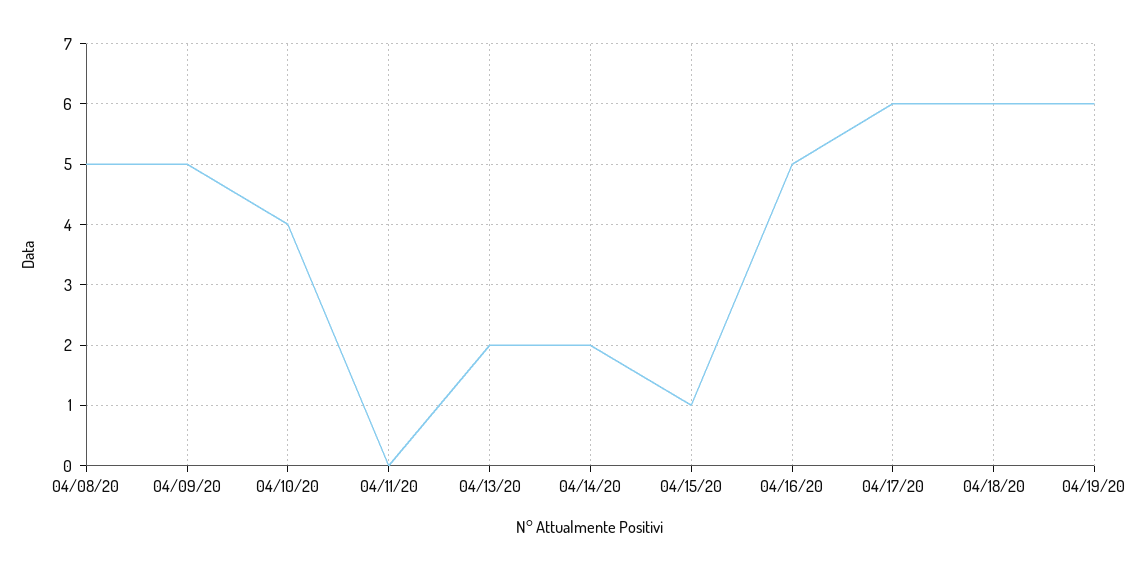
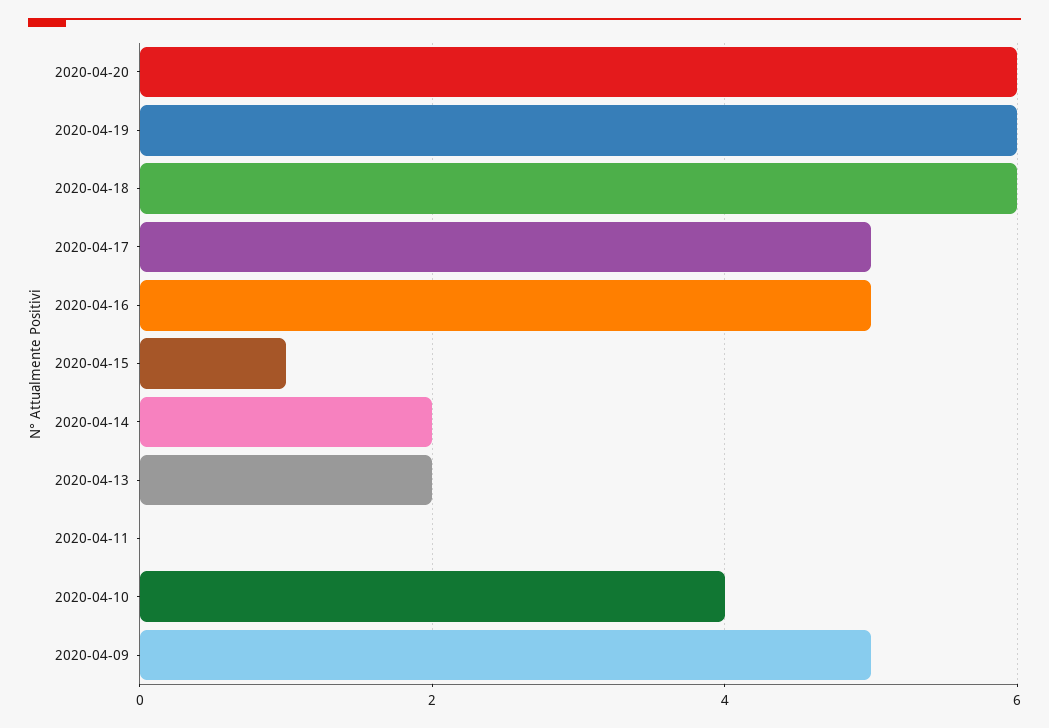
04/08/20: 5 -> none
04/17/20: 6 -> 5
2020-04-20: none -> 6

